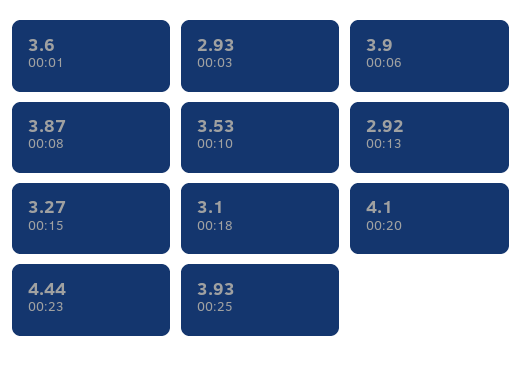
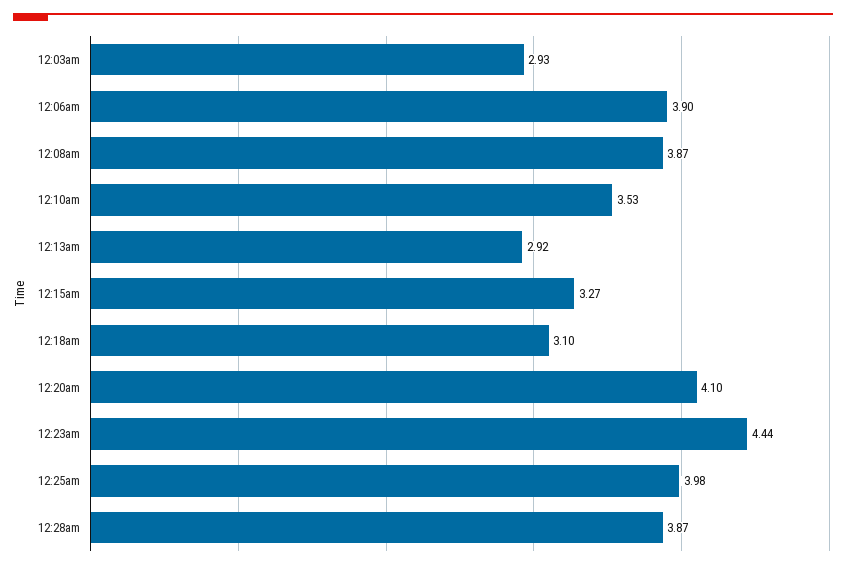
00:01: 3.6 -> none
00:25: 3.93 -> 3.98
12:28am: none -> 3.87

